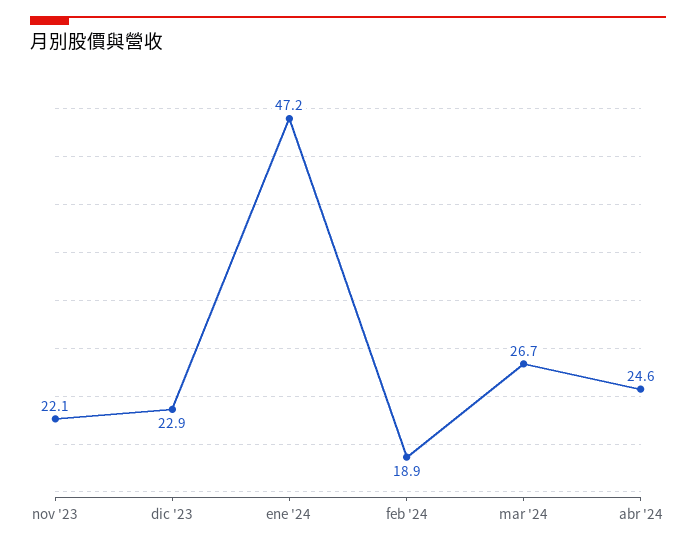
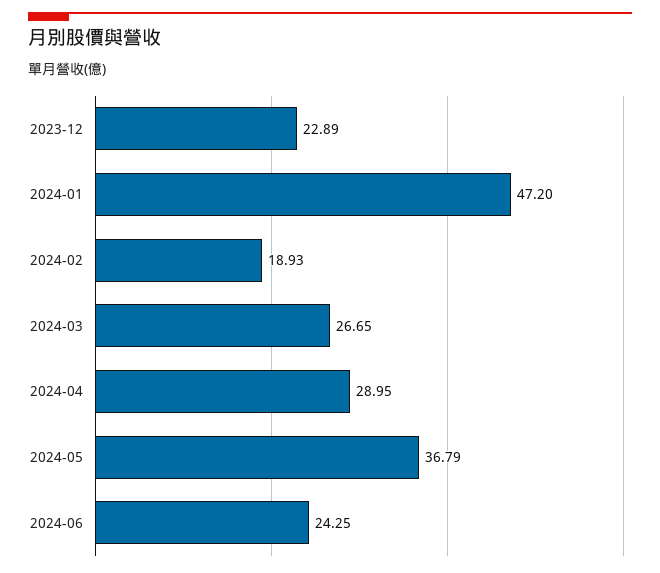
nov '23: 22.1 -> none
abr '24: 24.6 -> 28.95
2024-05: none -> 36.79
2024-06: none -> 24.25

